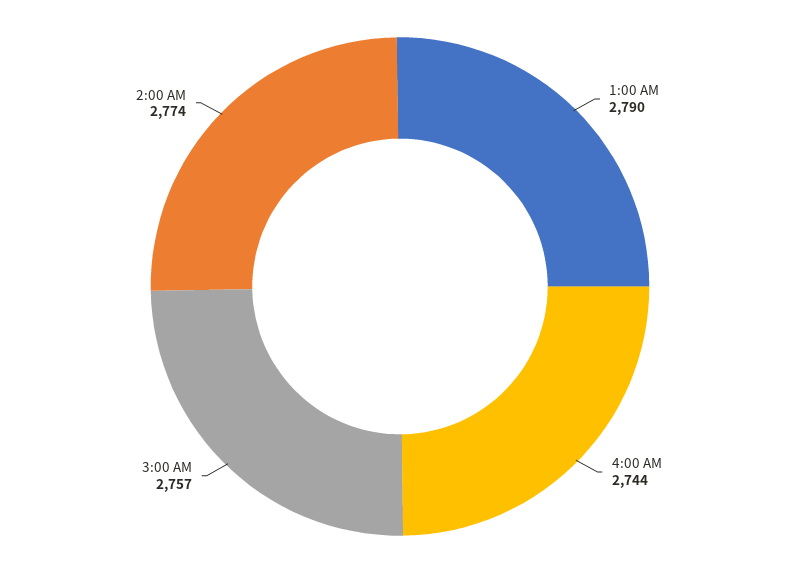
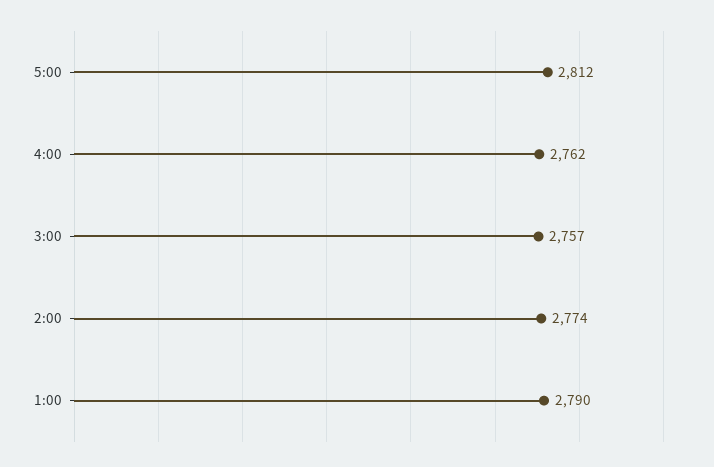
4:00 AM: 2744 -> 2762
5:00: none -> 2812

